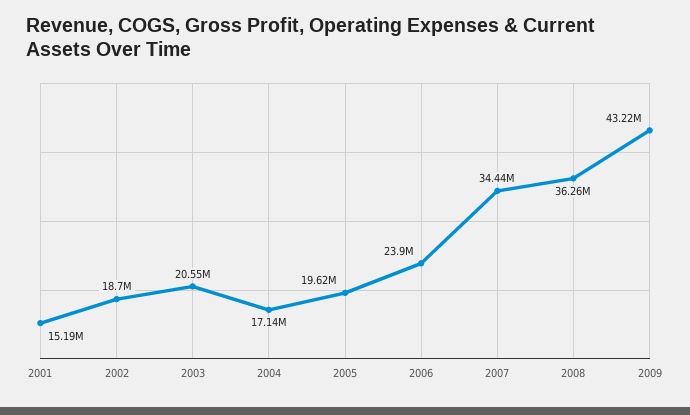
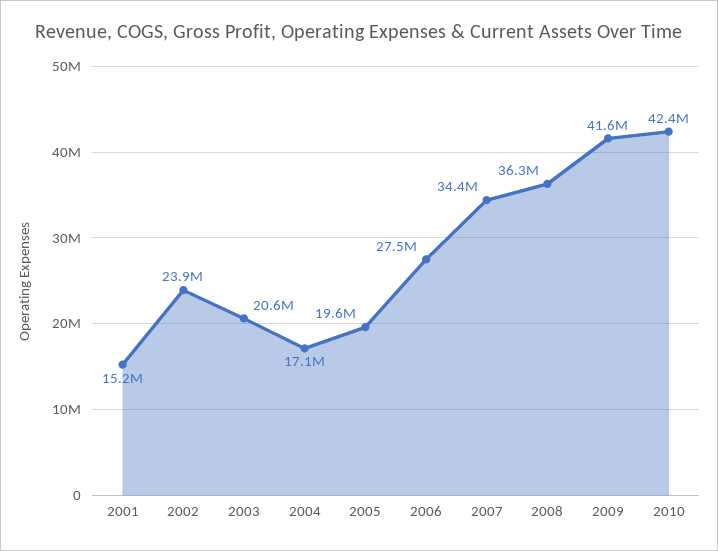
2002: 18700000 -> 23900000
2006: 23900000 -> 27500000
2009: 43220000 -> 41600000
2010: none -> 42400000

